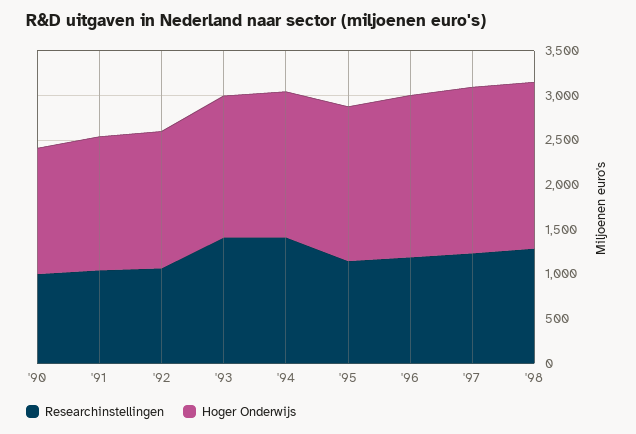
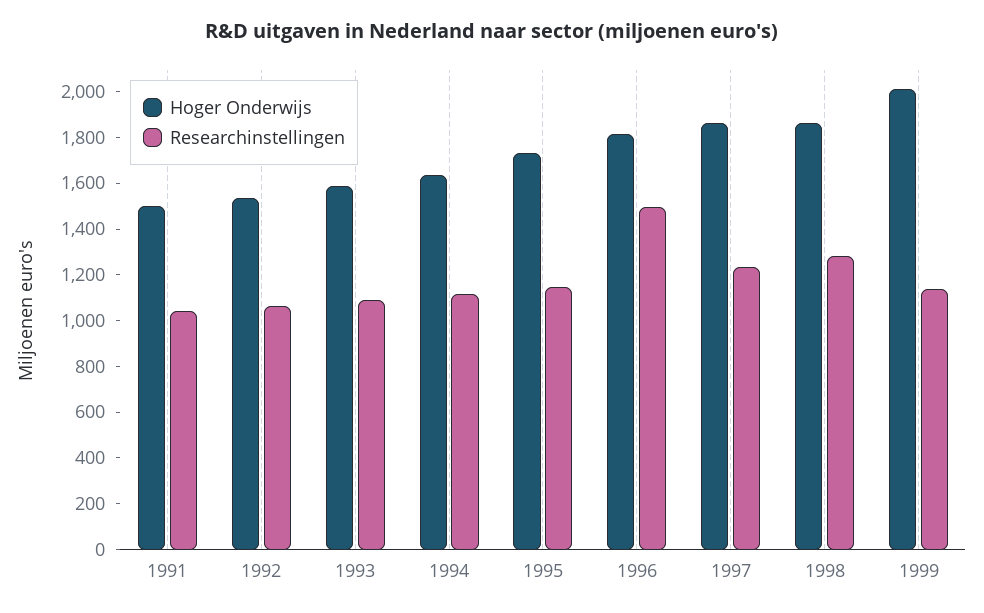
Researchinstellingen, '90: 1000 -> none
Hoger Onderwijs, '90: 1400 -> none
Researchinstellingen, '93: 1400 -> 1100
Researchinstellingen, '94: 1400 -> 1100
Researchinstellingen, '96: 1200 -> 1500
Hoger Onderwijs, 1999: none -> 2000
Researchinstellingen, 1999: none -> 1150

